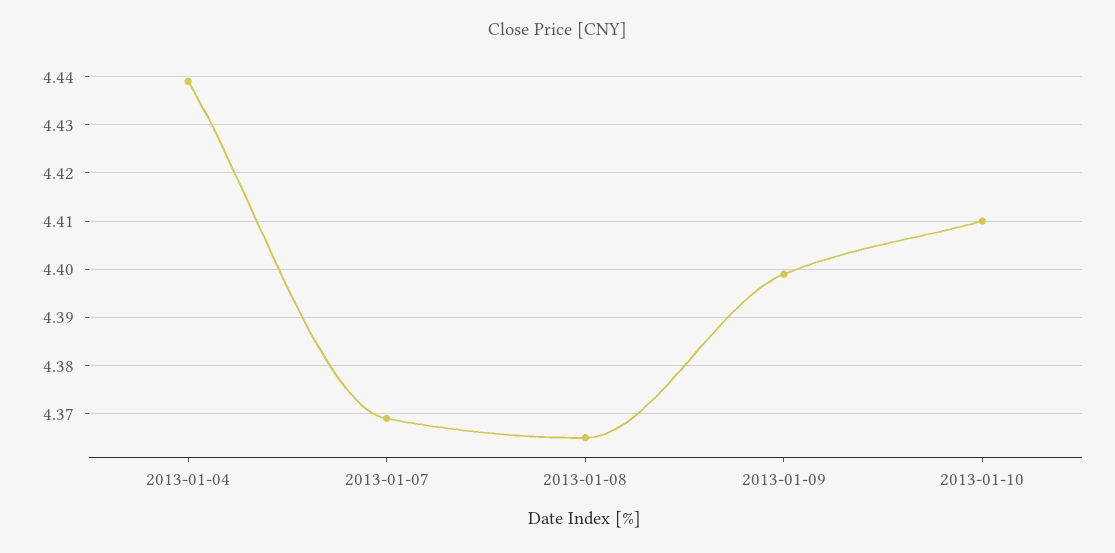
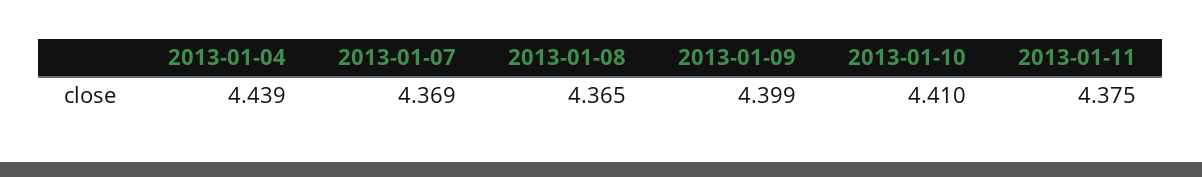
2013-01-11: none -> 4.375

